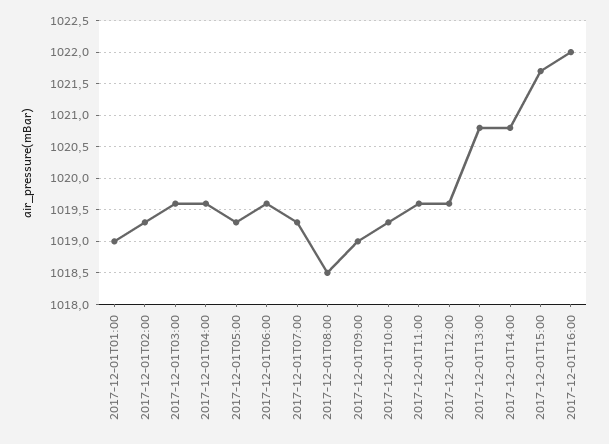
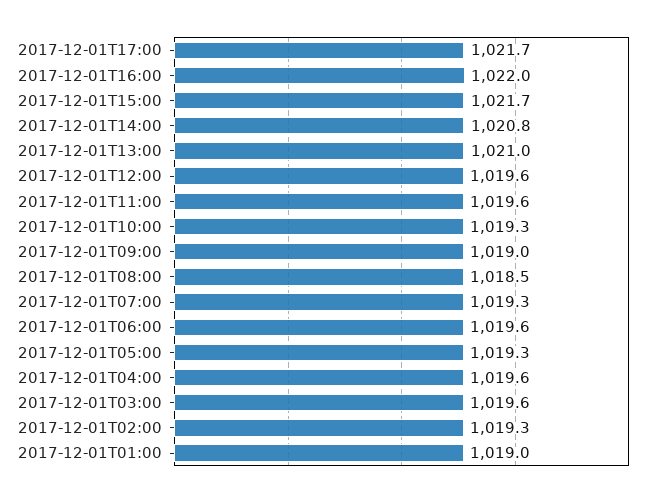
2017-12-01T13:00: 1020.8 -> 1021
2017-12-01T17:00: none -> 1021.7

